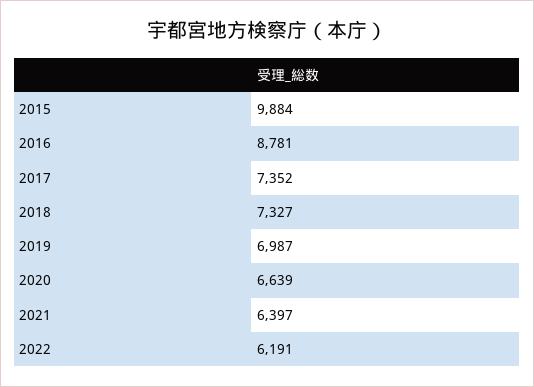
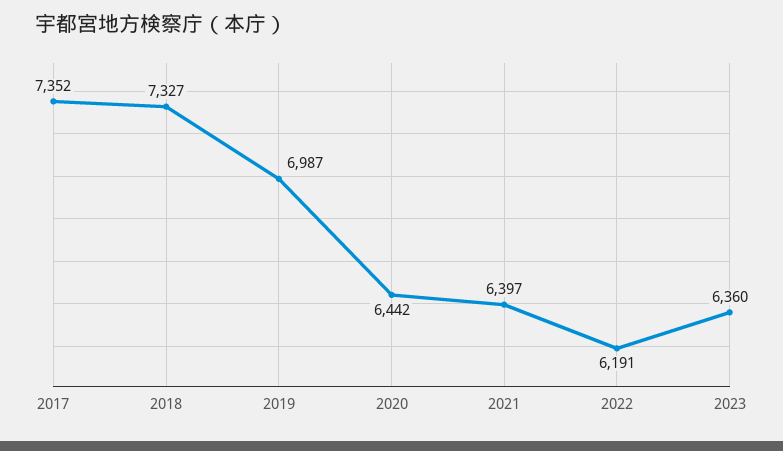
2015: 9884 -> none
2016: 8781 -> none
2020: 6639 -> 6442
2023: none -> 6360

